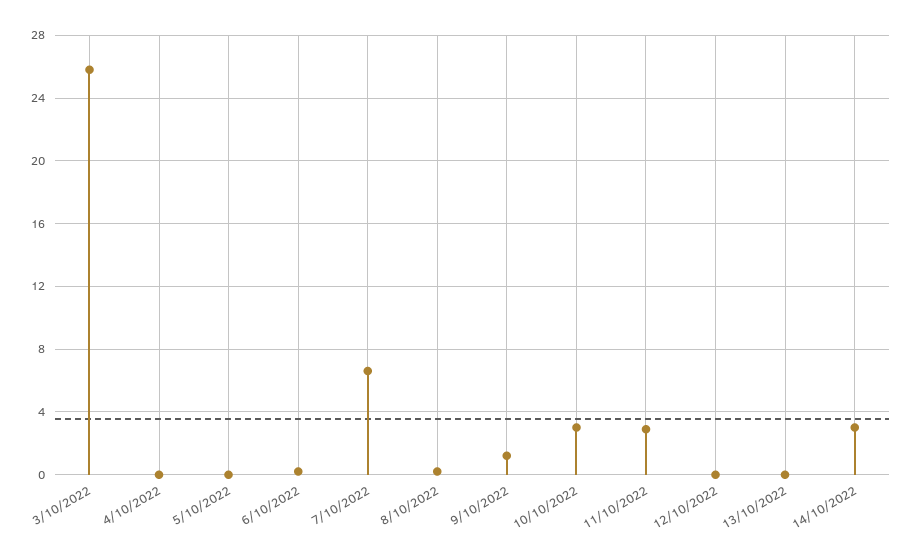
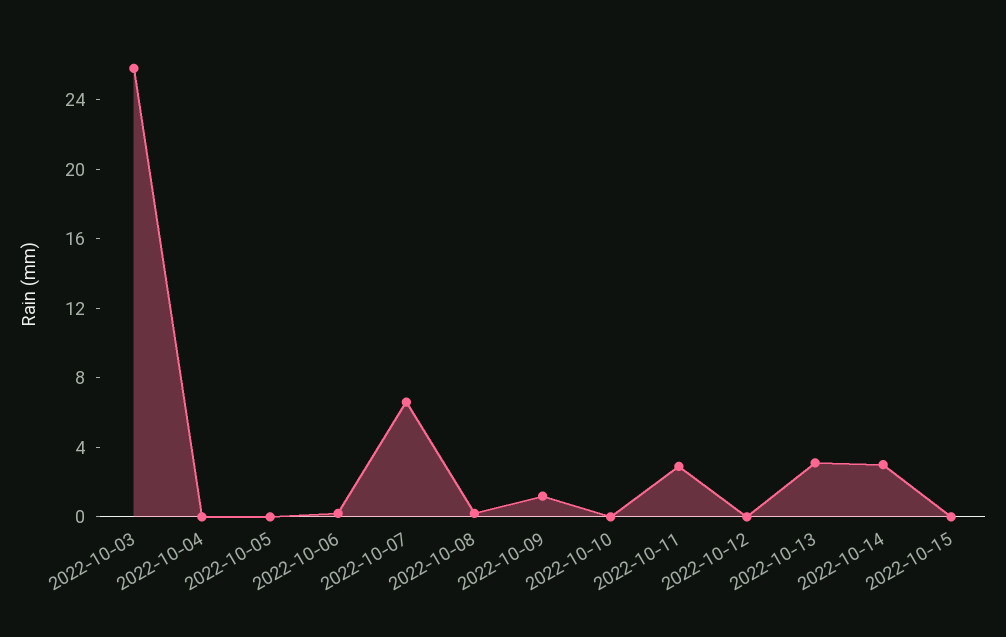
10/10/2022: 3 -> 0
13/10/2022: 0 -> 3
2022-10-15: none -> 0

